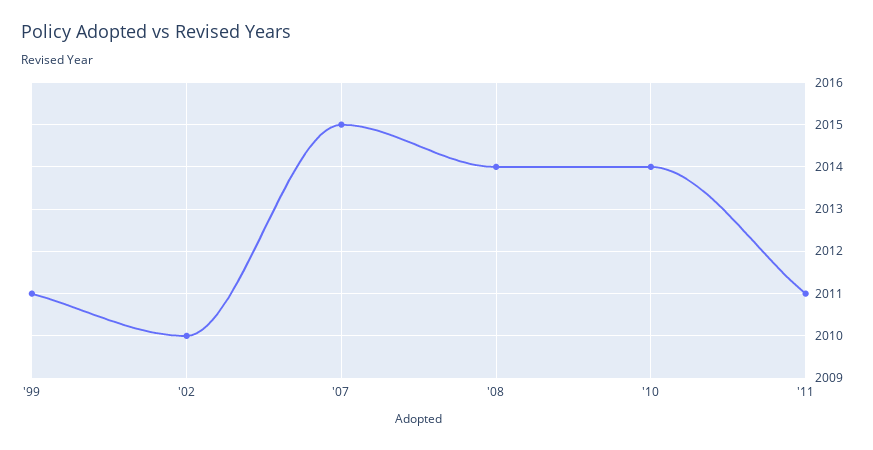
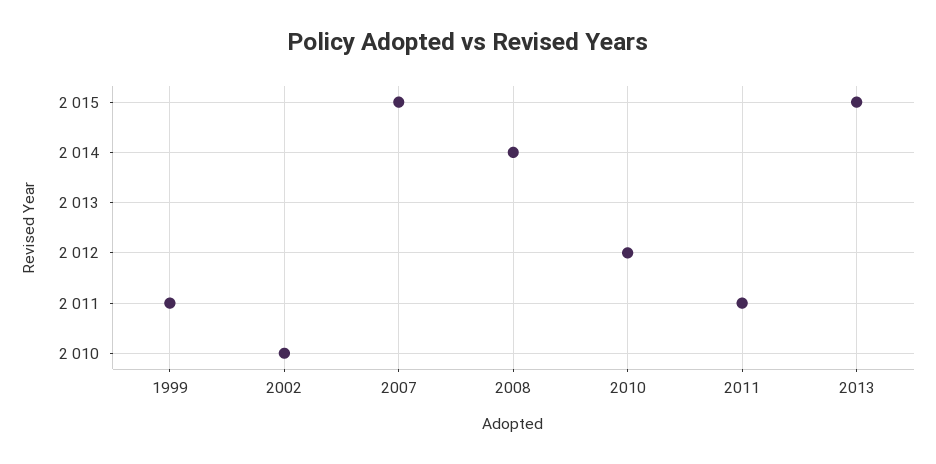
'10: 2014 -> 2012
2013: none -> 2015

